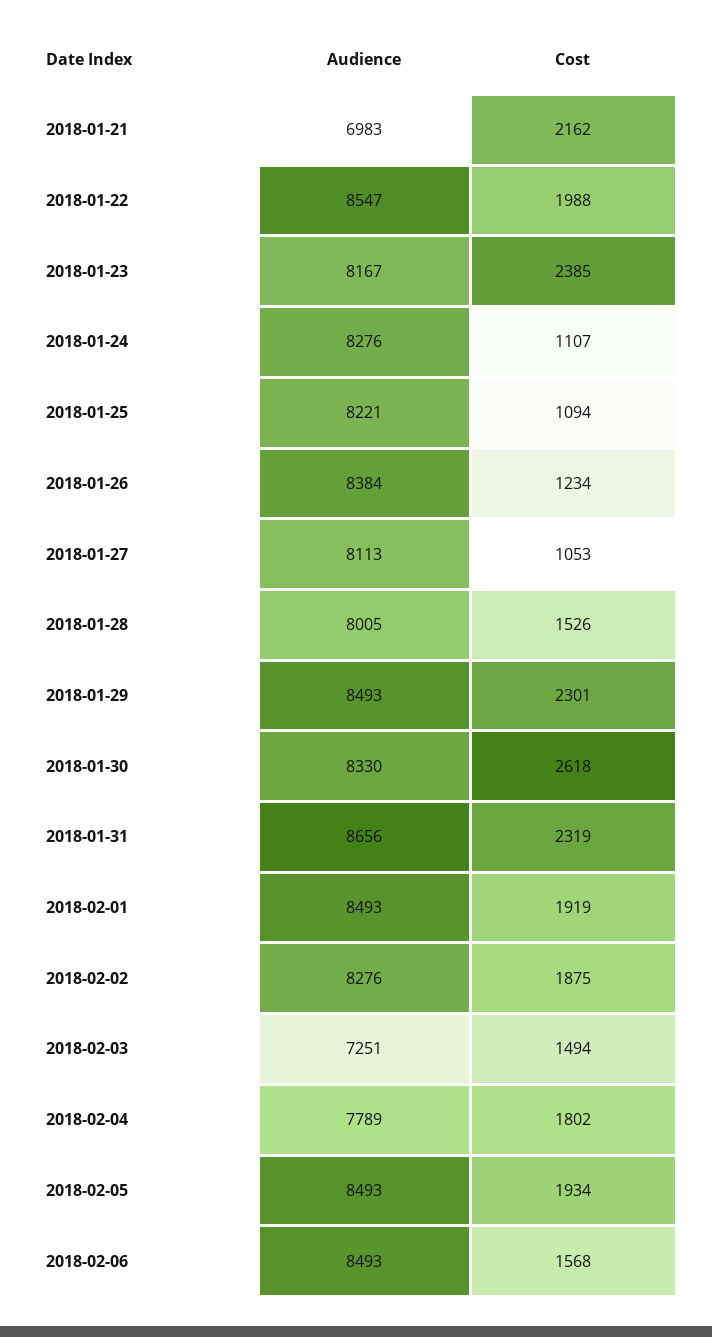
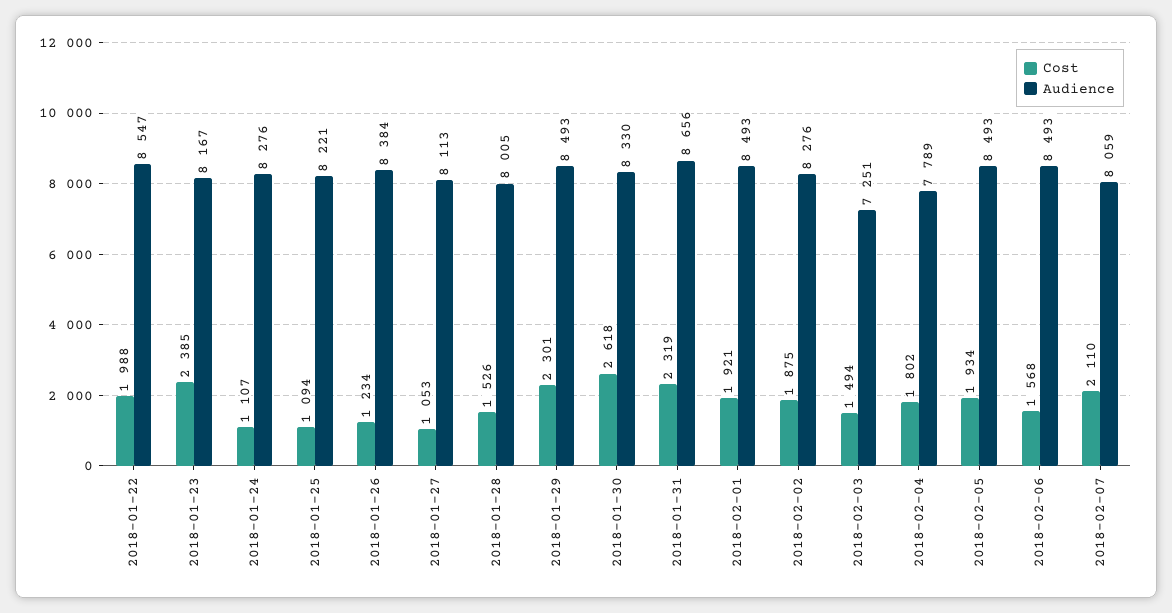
Audience, 2018-01-21: 6983 -> none
Cost, 2018-01-21: 2162 -> none
Cost, 2018-02-01: 1919 -> 1921
Cost, 2018-02-07: none -> 2110
Audience, 2018-02-07: none -> 8059

